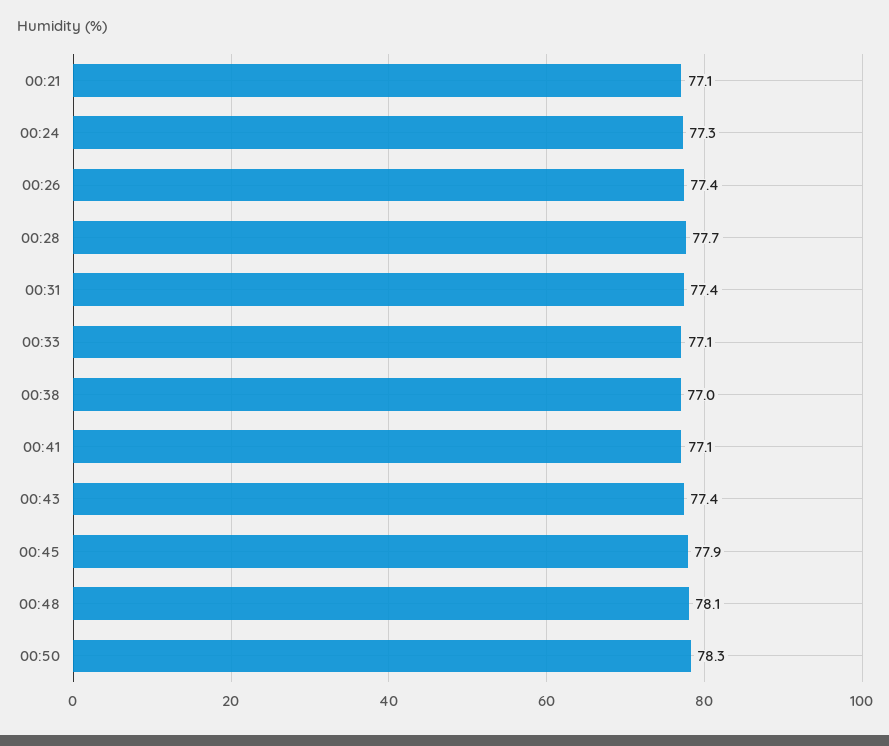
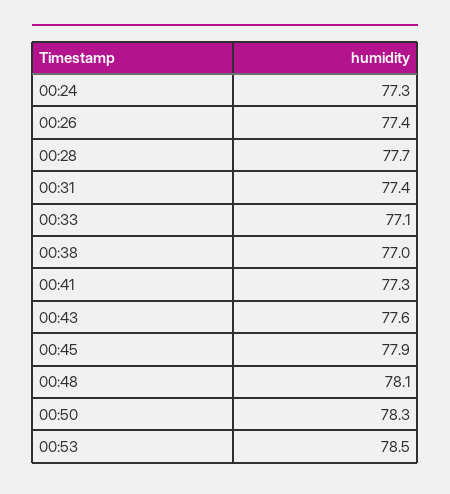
00:21: 77.1 -> none
00:41: 77.1 -> 77.3
00:43: 77.4 -> 77.6
00:53: none -> 78.5

